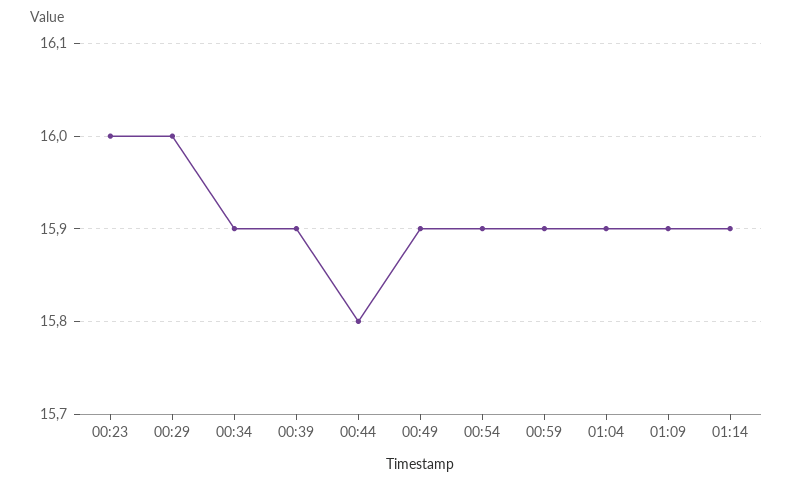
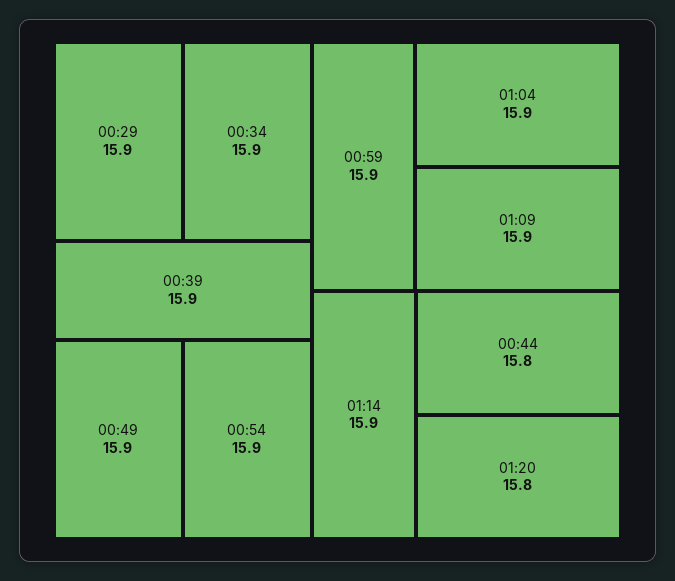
00:23: 16 -> none
00:29: 16 -> 15.9
01:20: none -> 15.8

